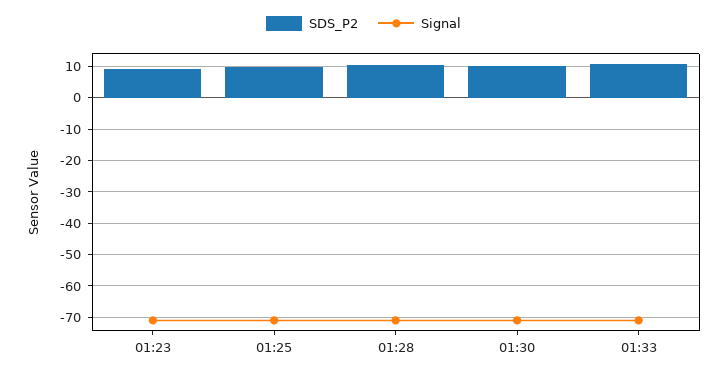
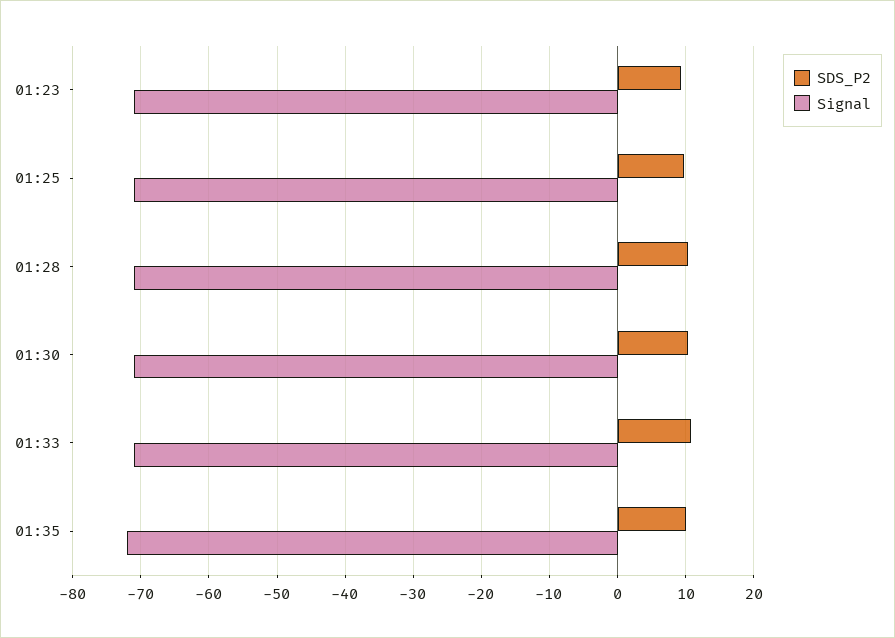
SDS_P2, 01:35: none -> 10
Signal, 01:35: none -> -72

